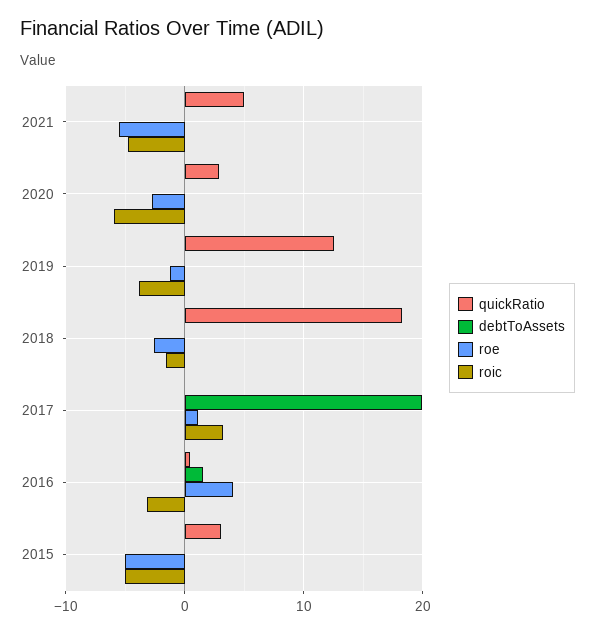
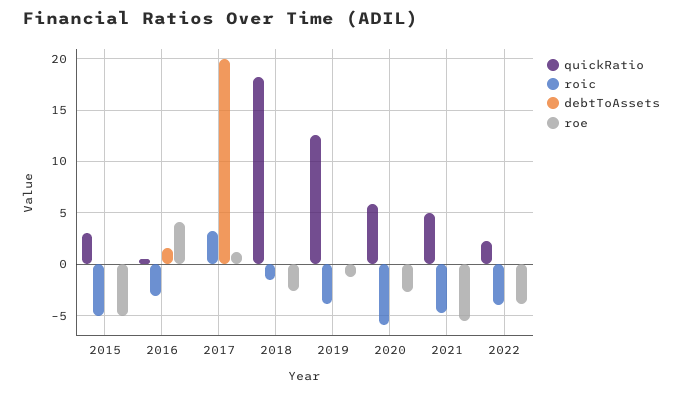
quickRatio, 2020: 3 -> 6
quickRatio, 2022: none -> 2
roic, 2022: none -> -4
debtToAssets, 2022: none -> 0
roe, 2022: none -> -4

